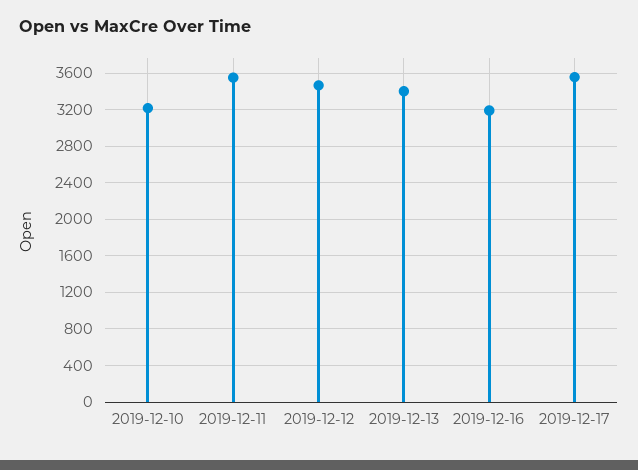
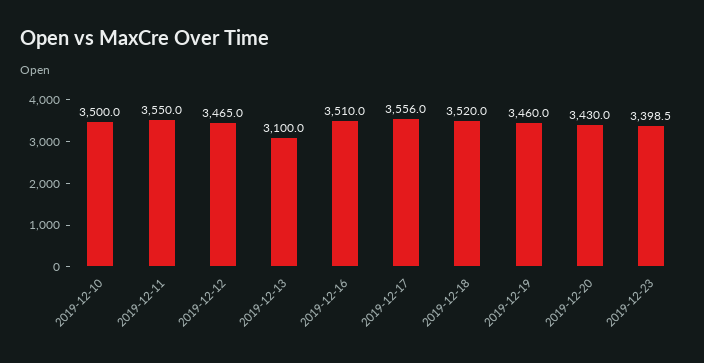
2019-12-10: 3200 -> 3500
2019-12-13: 3400 -> 3100
2019-12-16: 3200 -> 3510
2019-12-18: none -> 3520
2019-12-19: none -> 3460
2019-12-20: none -> 3430
2019-12-23: none -> 3398.5

